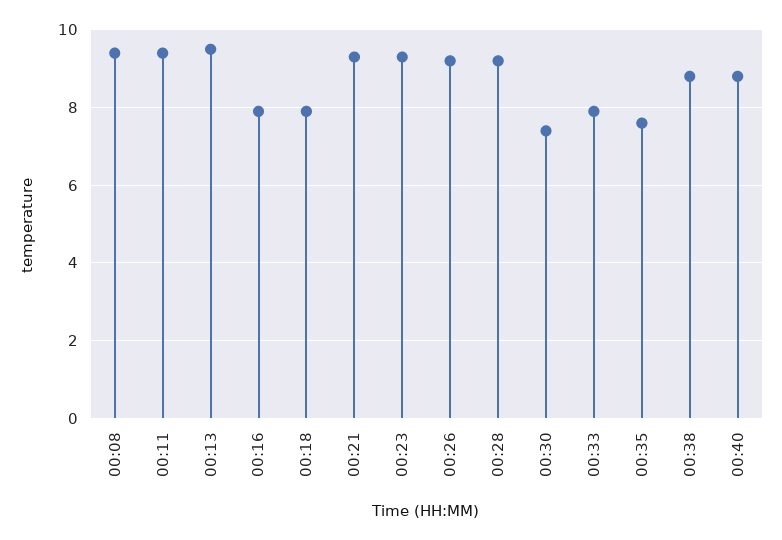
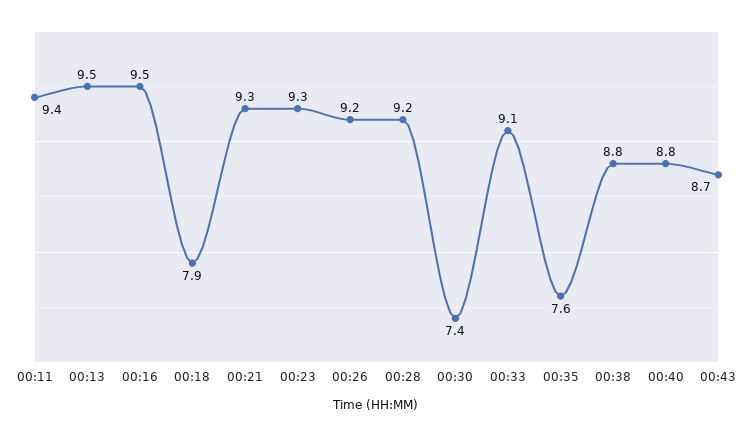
00:08: 9.5 -> none
00:16: 8 -> 9.5
00:33: 8 -> 9.1
00:43: none -> 8.7

